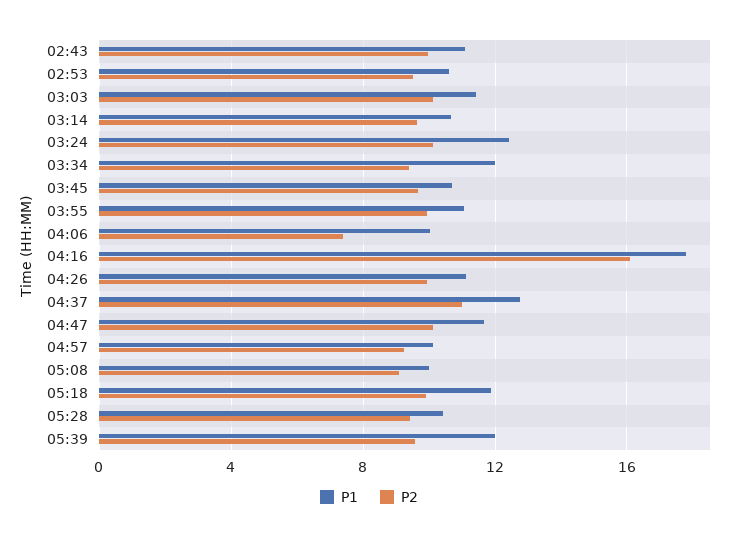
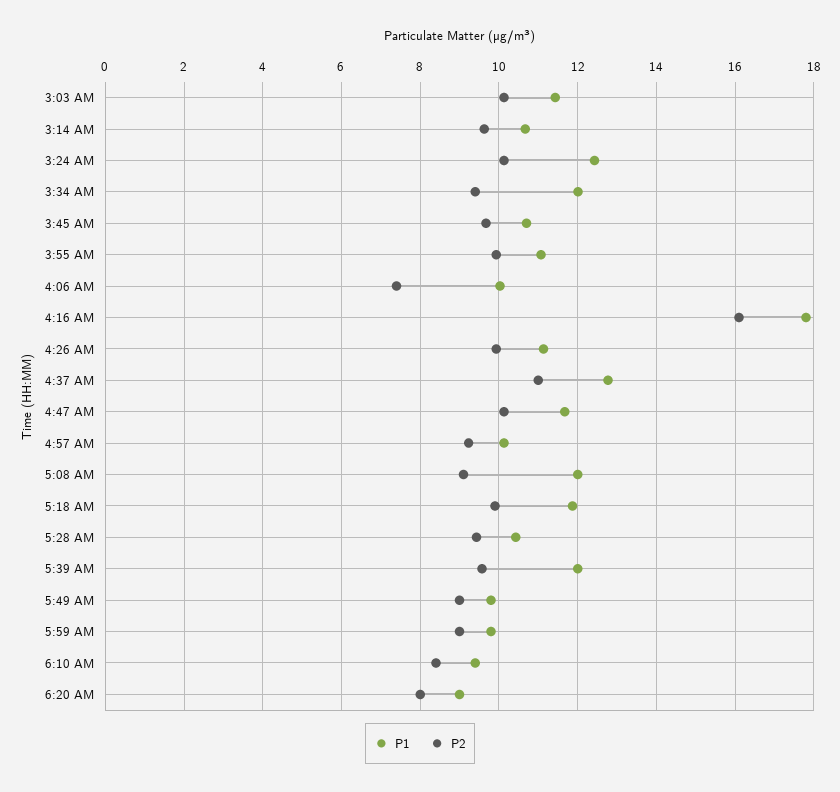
P1, 02:43: 11 -> none
P2, 02:43: 10 -> none
P1, 02:53: 10.5 -> none
P2, 02:53: 9.5 -> none
P1, 05:08: 10 -> 12
P1, 5:49 AM: none -> 9.8
P2, 5:49 AM: none -> 9
P1, 5:59 AM: none -> 9.8
P2, 5:59 AM: none -> 9
P1, 6:10 AM: none -> 9.4
P2, 6:10 AM: none -> 8.4
P1, 6:20 AM: none -> 9
P2, 6:20 AM: none -> 8

